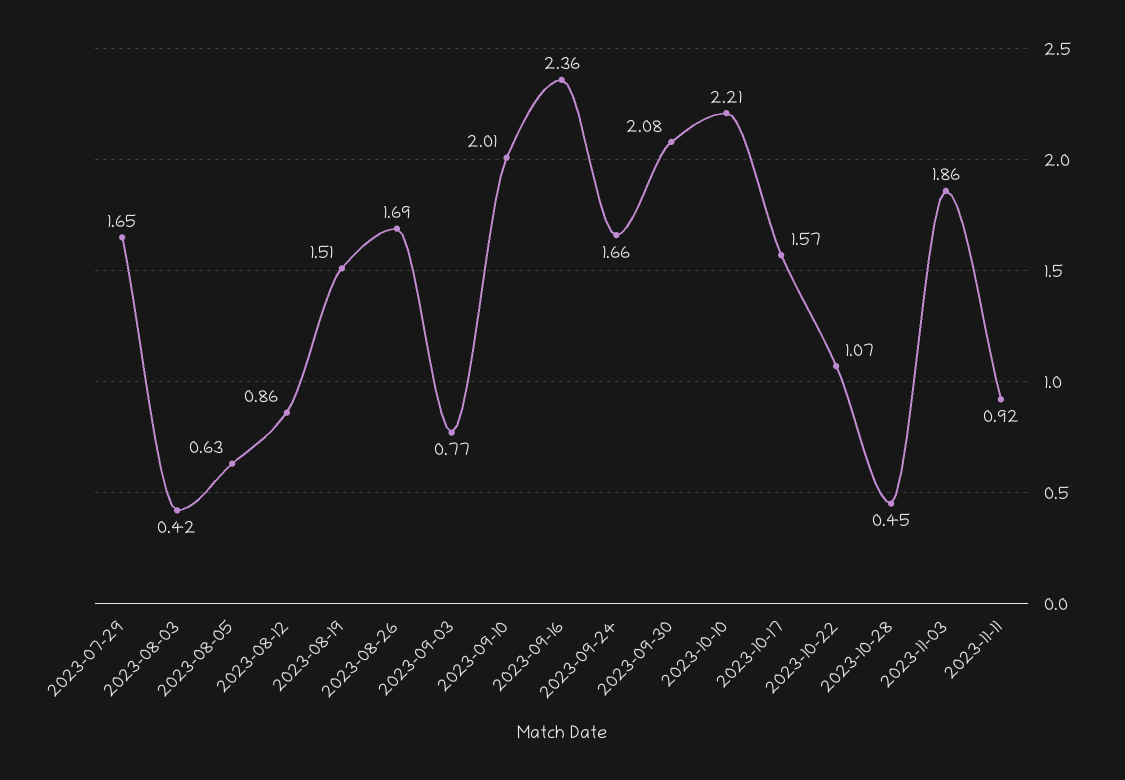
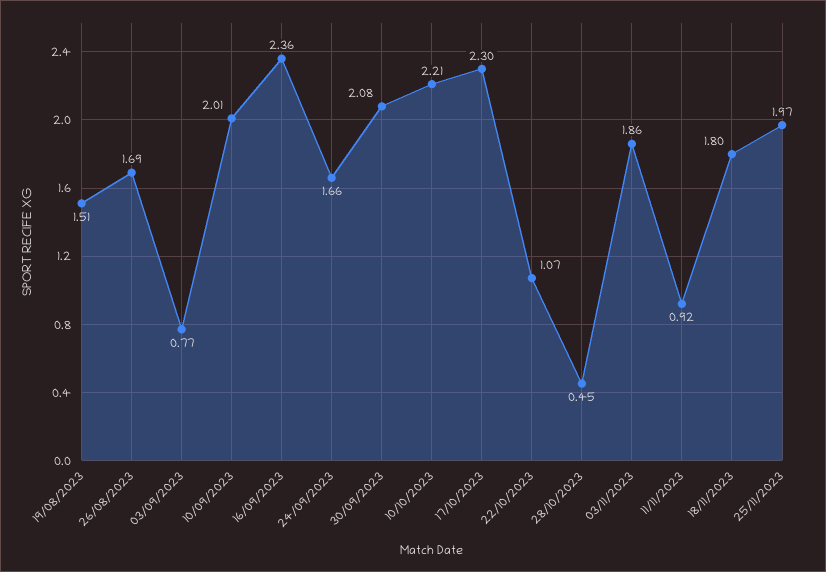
2023-07-29: 1.65 -> none
2023-08-03: 0.42 -> none
2023-08-05: 0.63 -> none
2023-08-12: 0.86 -> none
2023-10-17: 1.57 -> 2.3
18/11/2023: none -> 1.8
25/11/2023: none -> 1.97

